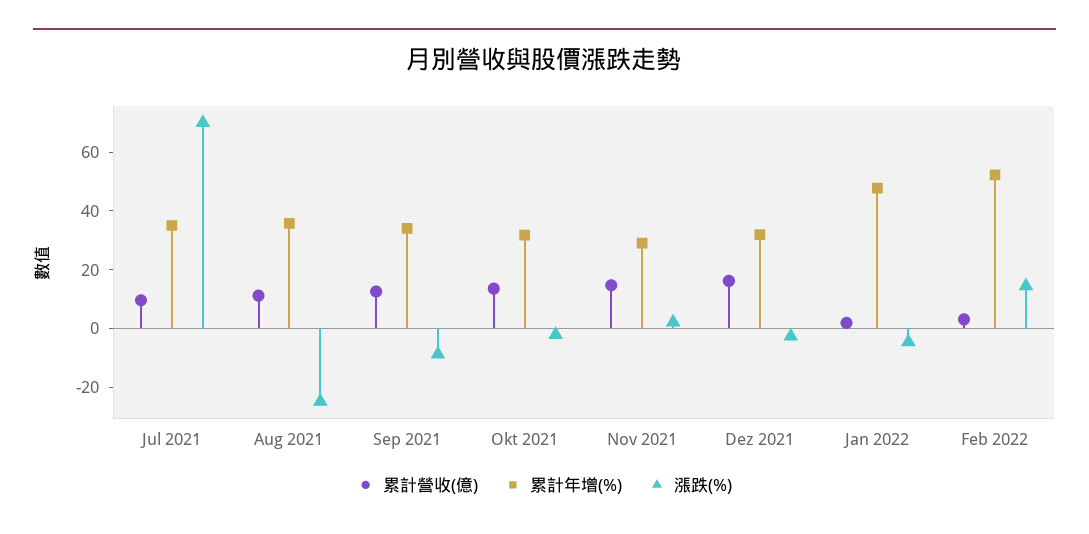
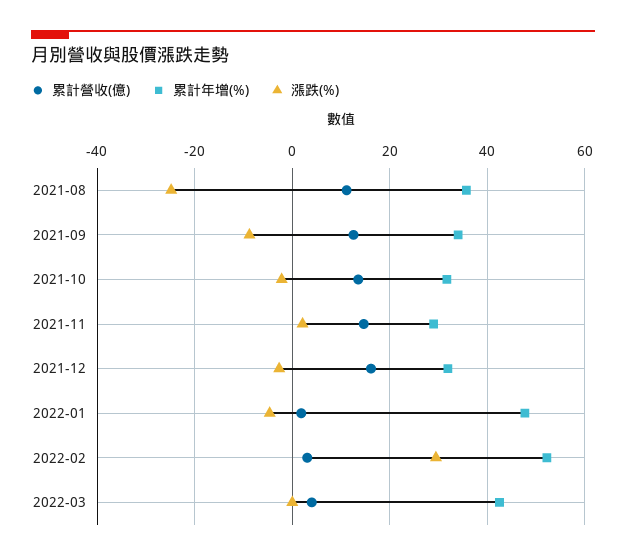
累計營收(億), Jul 2021: 10 -> none
累計年增(%), Jul 2021: 35 -> none
漲跌(%), Jul 2021: 70 -> none
漲跌(%), Feb 2022: 15 -> 30
累計營收(億), 2022-03: none -> 4
累計年增(%), 2022-03: none -> 42
漲跌(%), 2022-03: none -> 0

